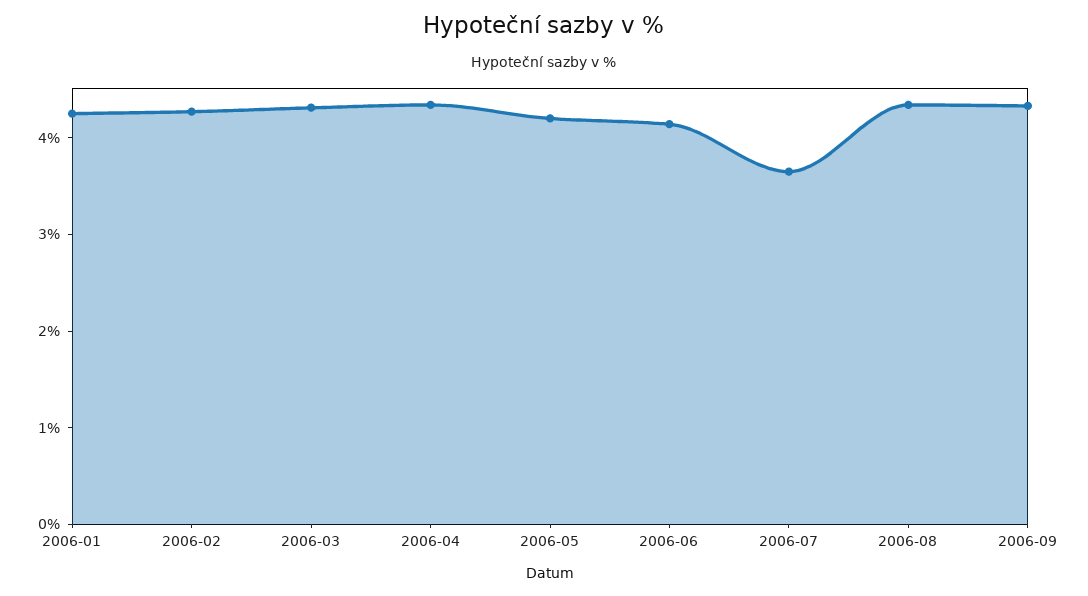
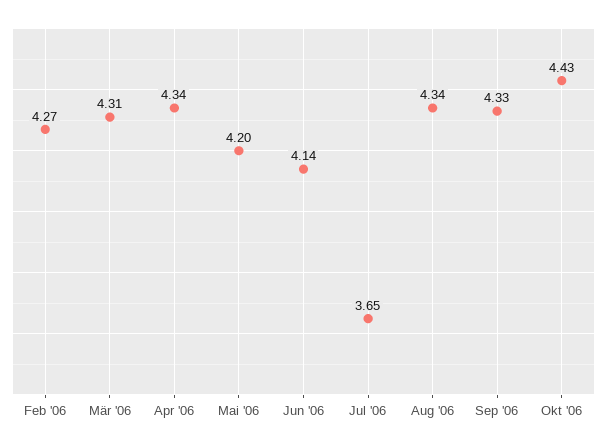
2006-01: 4.2 -> none
Okt '06: none -> 4.43

